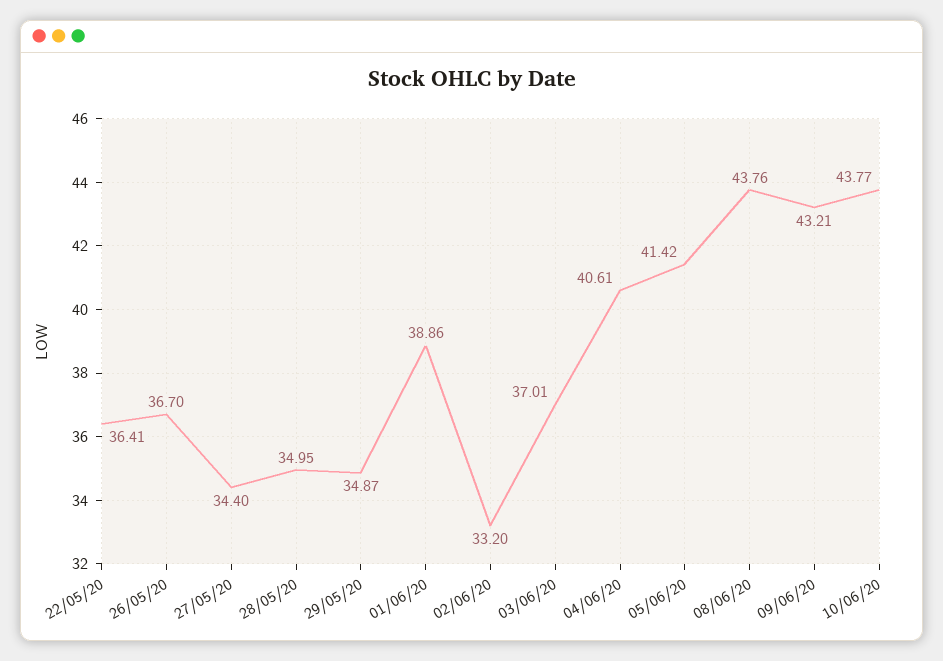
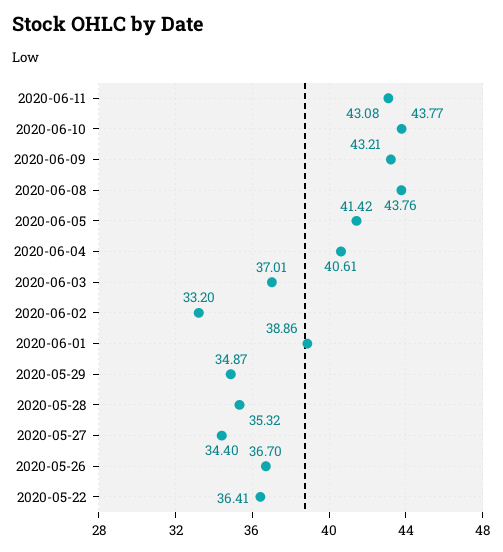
28/05/20: 34.95 -> 35.32
2020-06-11: none -> 43.08

